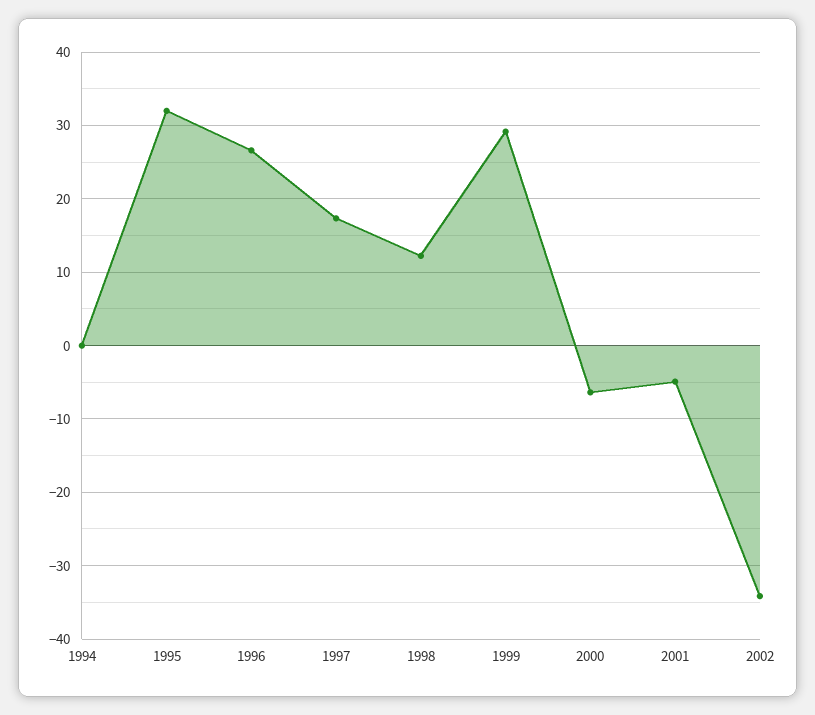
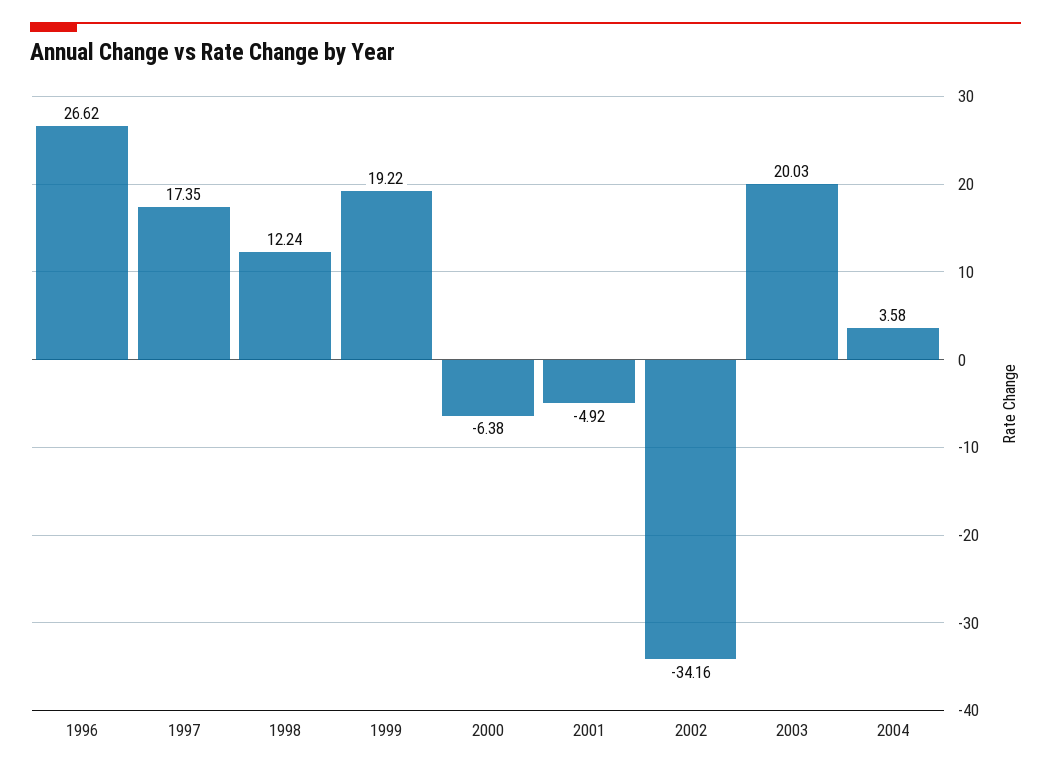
1994: 0 -> none
1995: 32 -> none
1999: 29 -> 19.22
2003: none -> 20.03
2004: none -> 3.58

